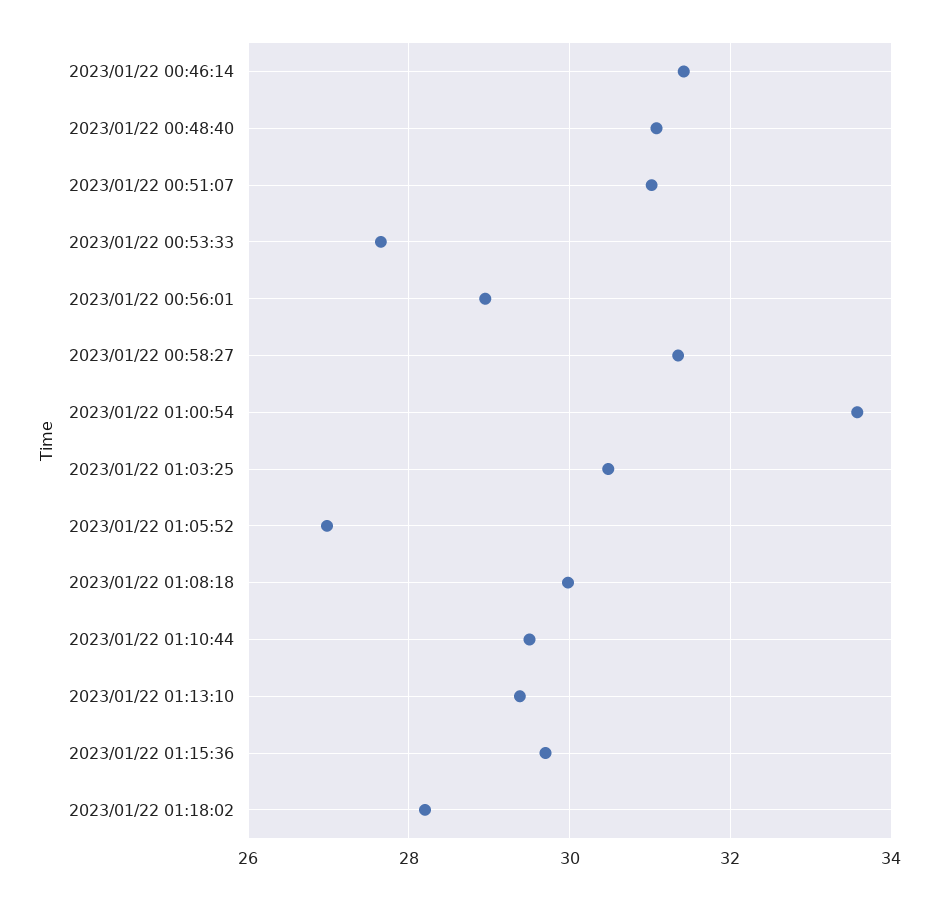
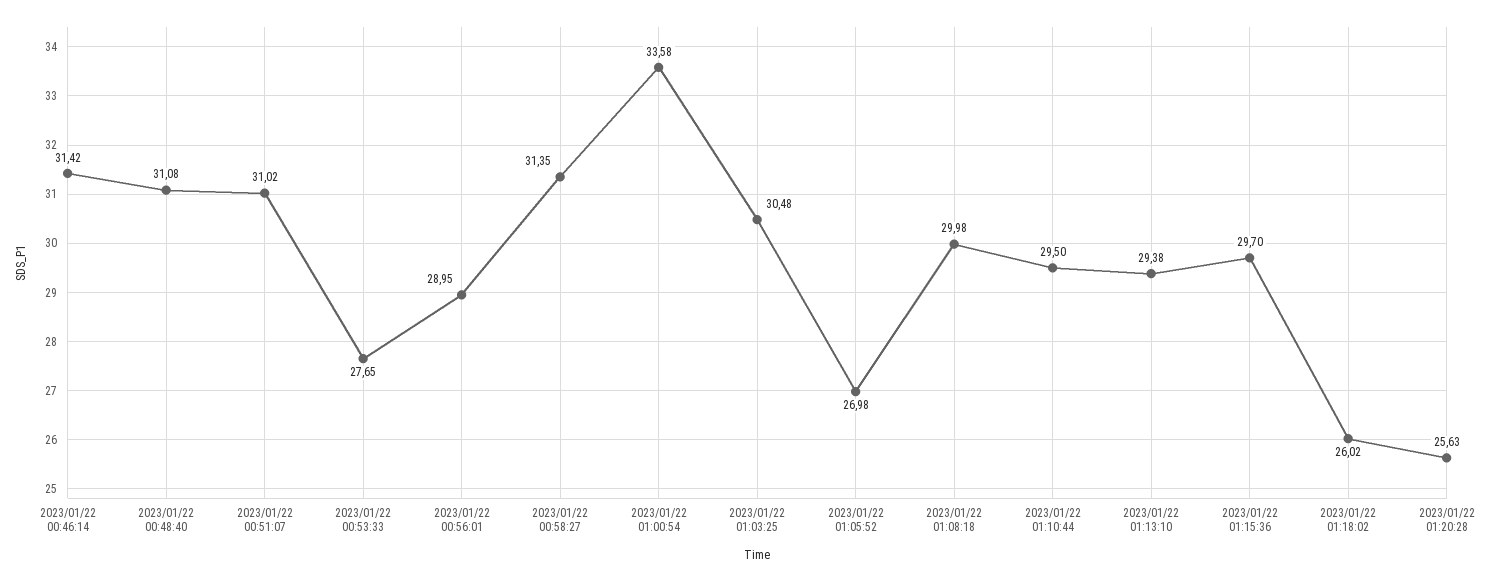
2023/01/22 01:18:02: 28.2 -> 26.02
2023/01/22 01:20:28: none -> 25.63

